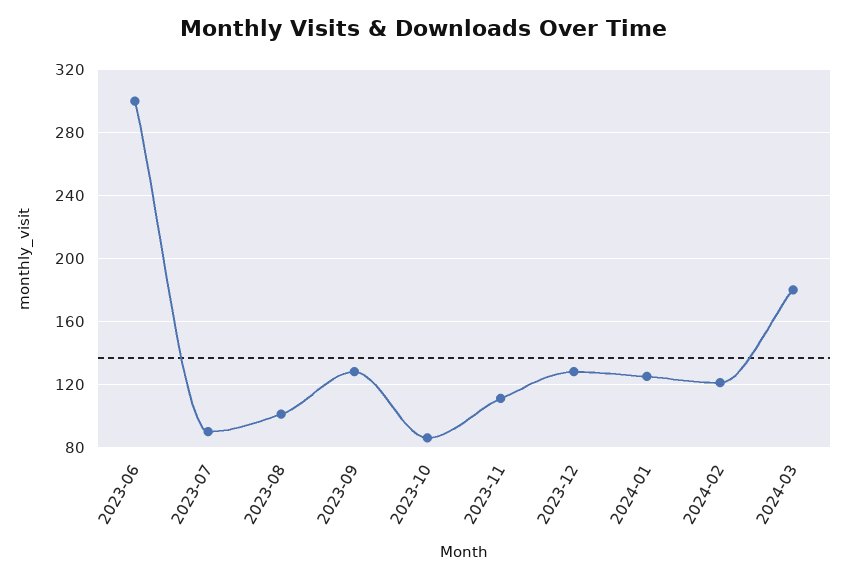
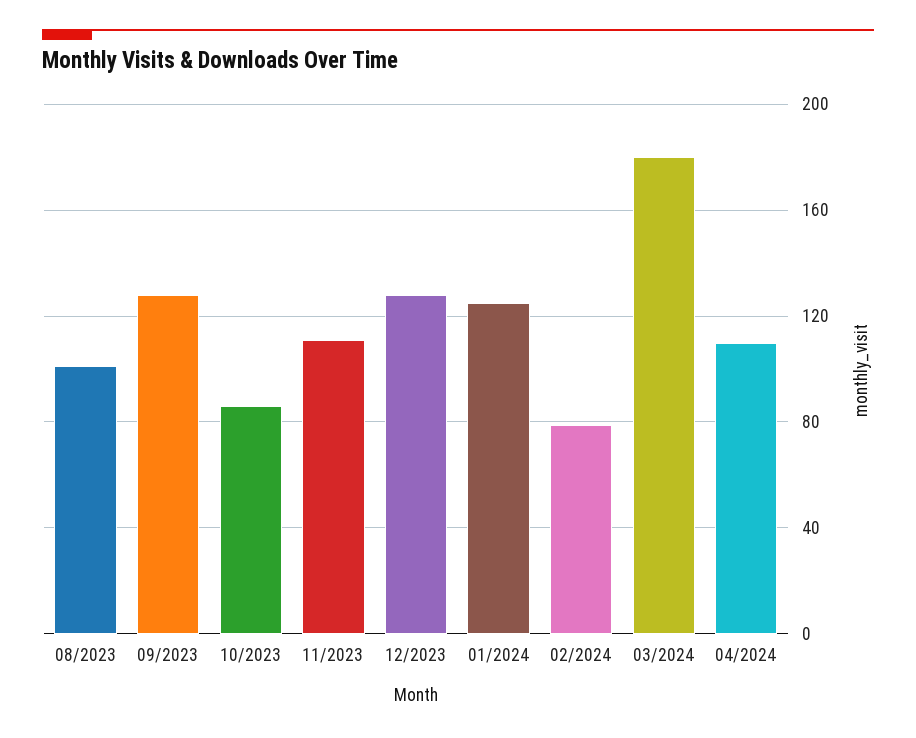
2023-06: 300 -> none
2023-07: 90 -> none
2024-02: 120 -> 80
04/2024: none -> 110

